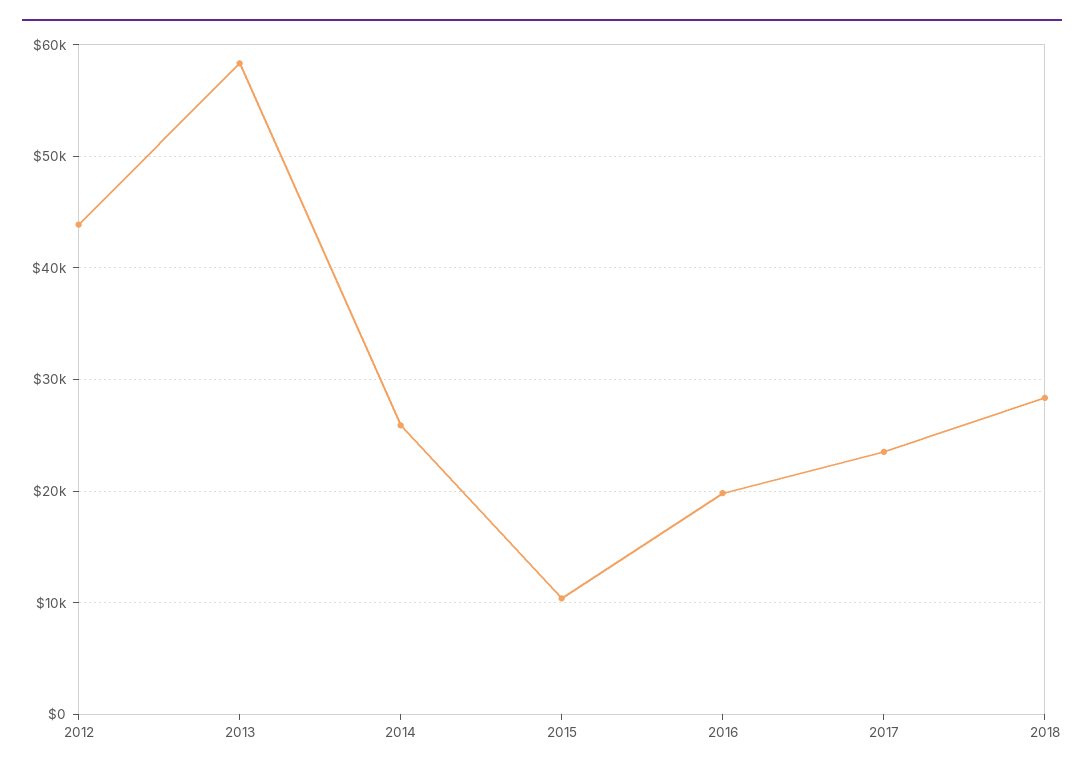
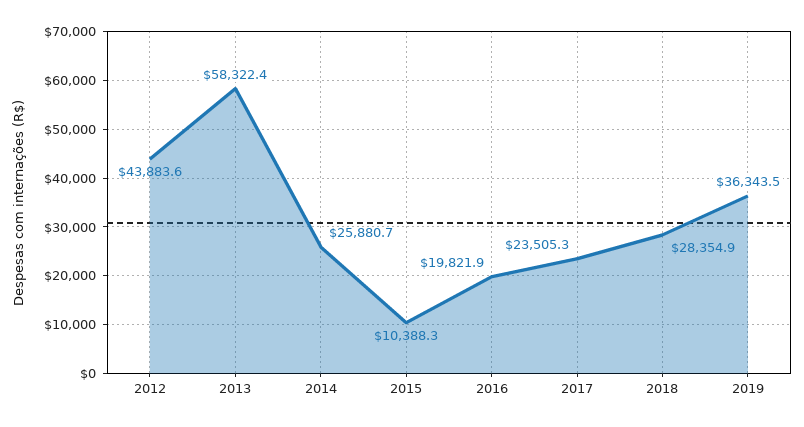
2019: none -> 36343.5

